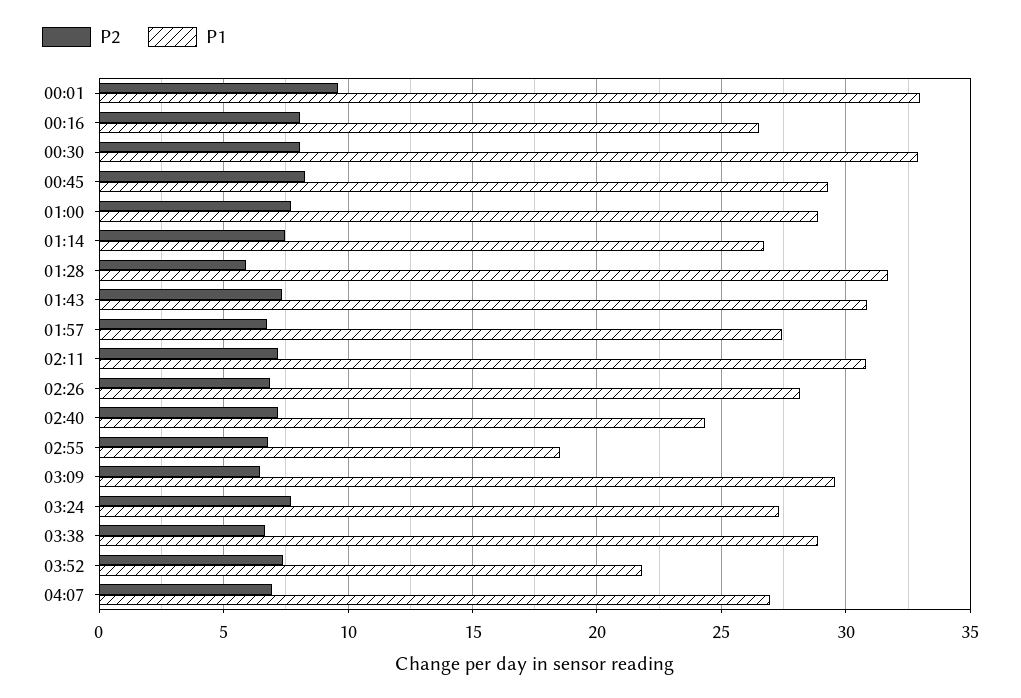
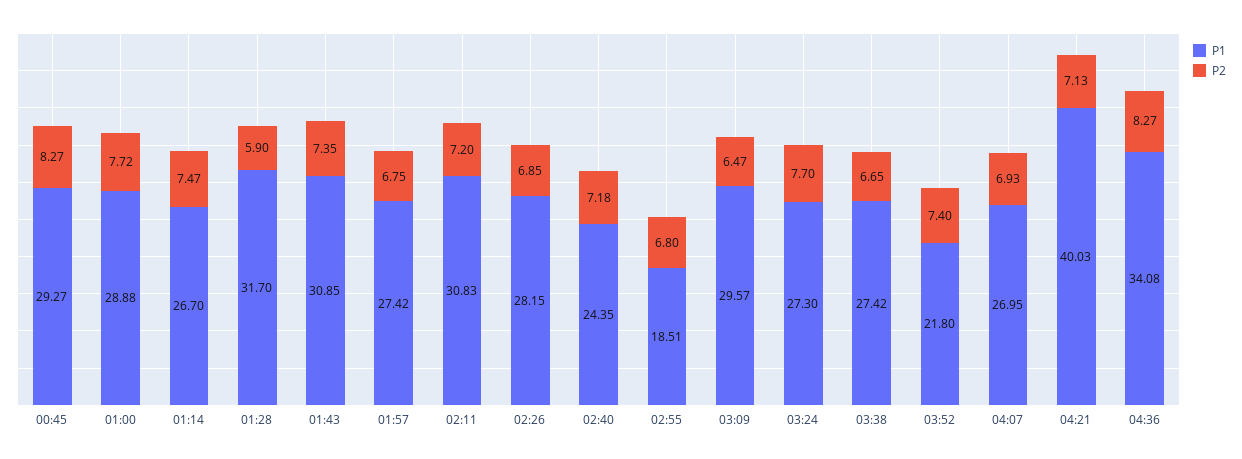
P2, 00:01: 9.5 -> none
P1, 00:01: 33 -> none
P2, 00:16: 8 -> none
P1, 00:16: 26.5 -> none
P2, 00:30: 8 -> none
P1, 00:30: 33 -> none
P1, 03:38: 29 -> 27.42
P1, 04:21: none -> 40.03
P2, 04:21: none -> 7.13
P1, 04:36: none -> 34.08
P2, 04:36: none -> 8.27

